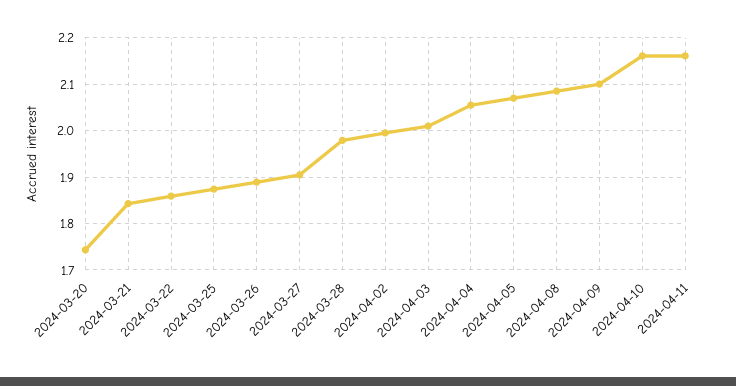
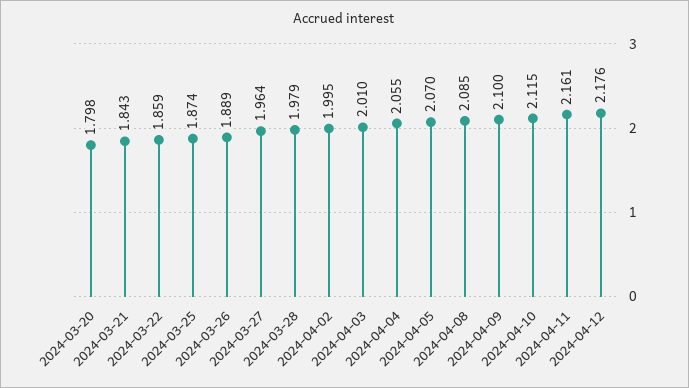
2024-03-20: 1.74 -> 1.798
2024-03-27: 1.9 -> 1.964
2024-04-10: 2.16 -> 2.115
2024-04-12: none -> 2.176

